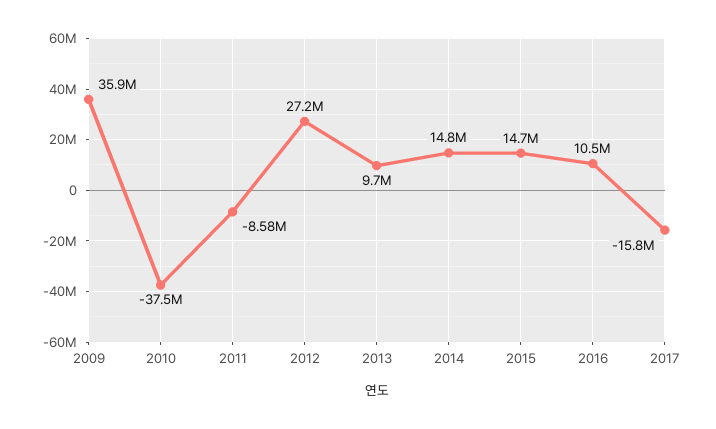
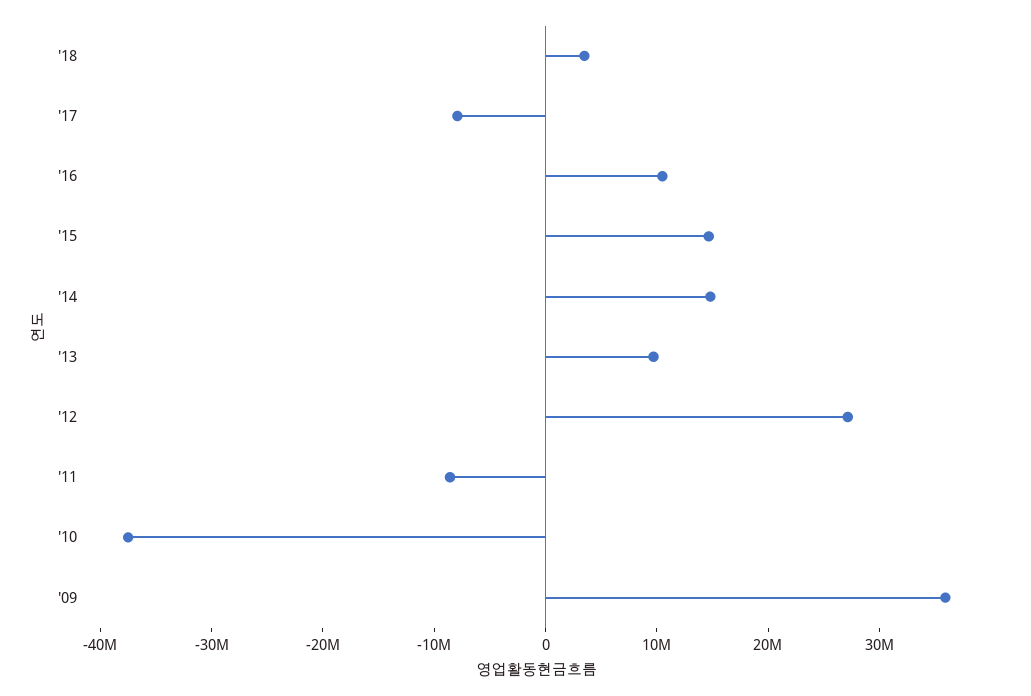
2017: -15800000 -> -8000000
'18: none -> 4000000

